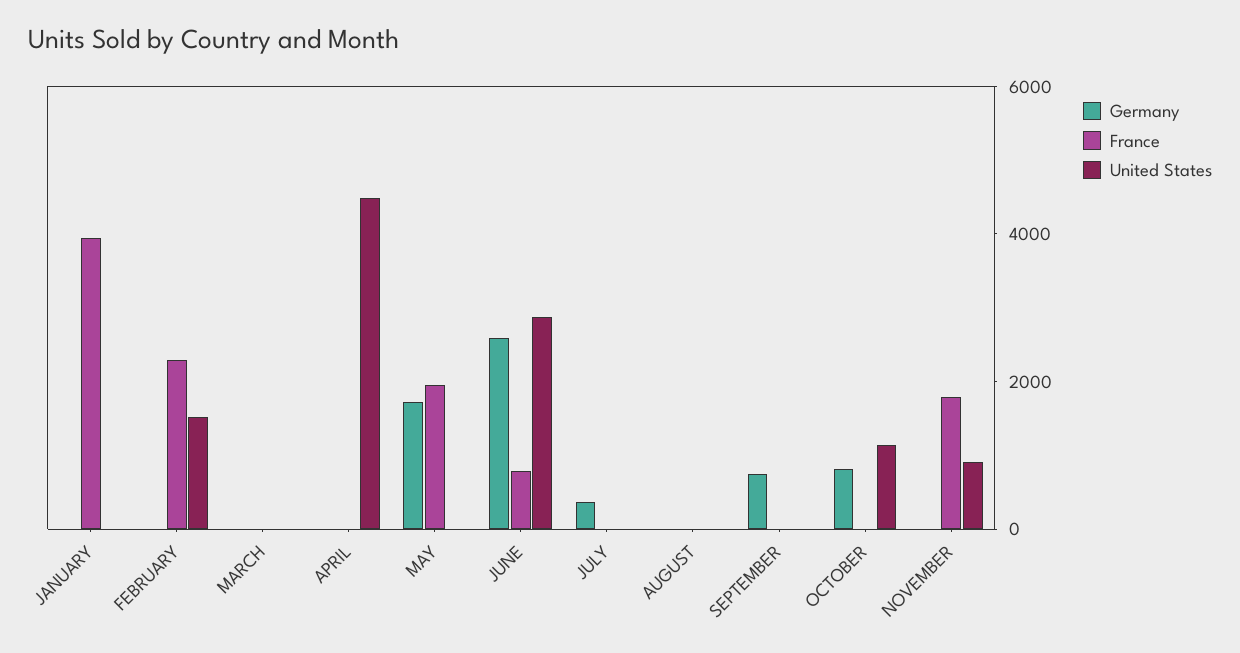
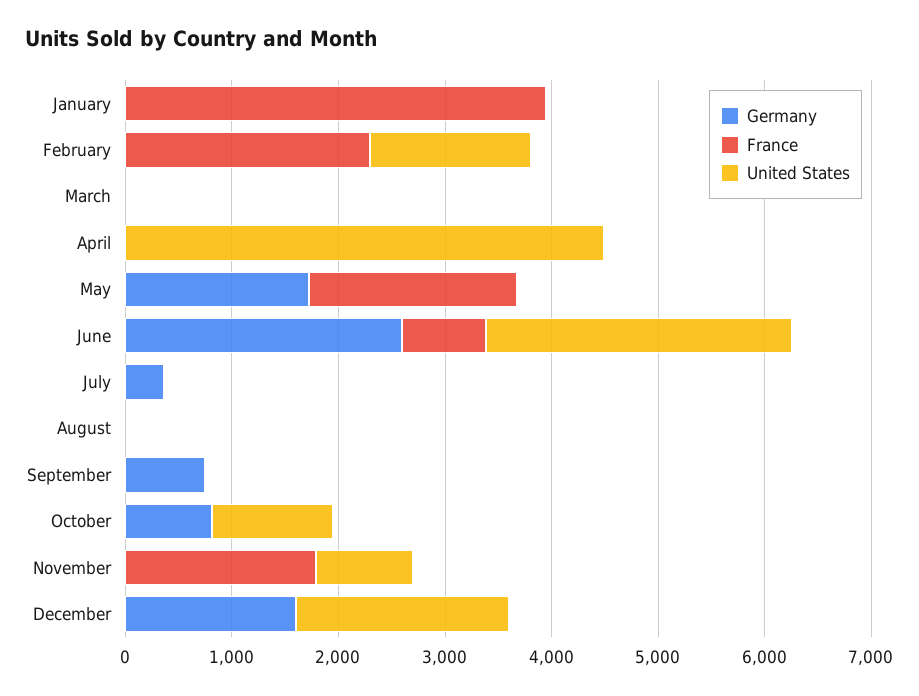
Germany, December: none -> 1600
France, December: none -> 0
United States, December: none -> 2000

